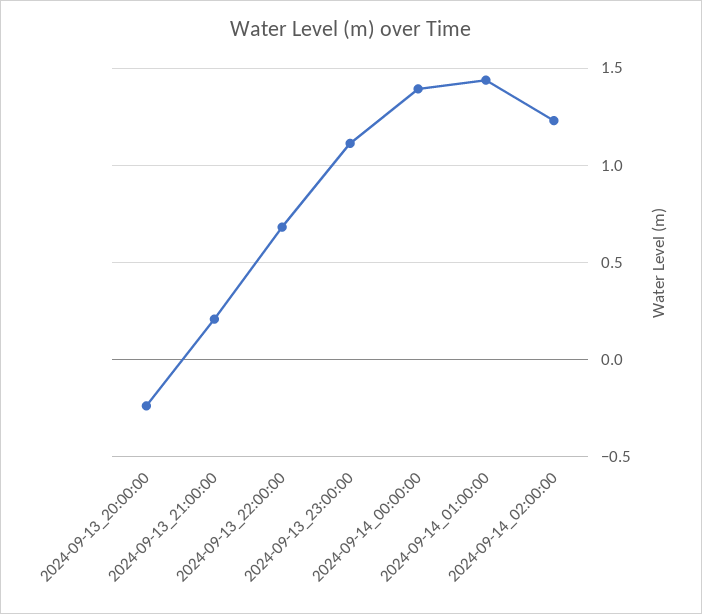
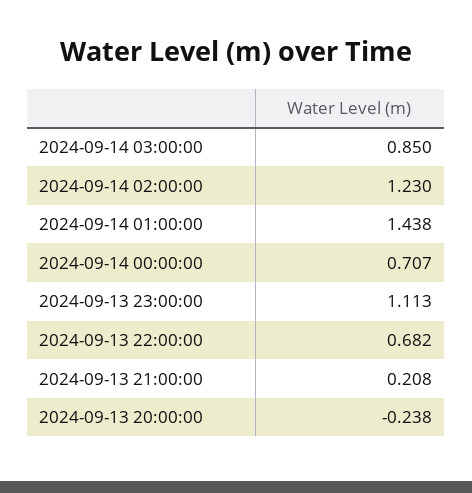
2024-09-14_00:00:00: 1.4 -> 0.707
2024-09-14 03:00:00: none -> 0.85

